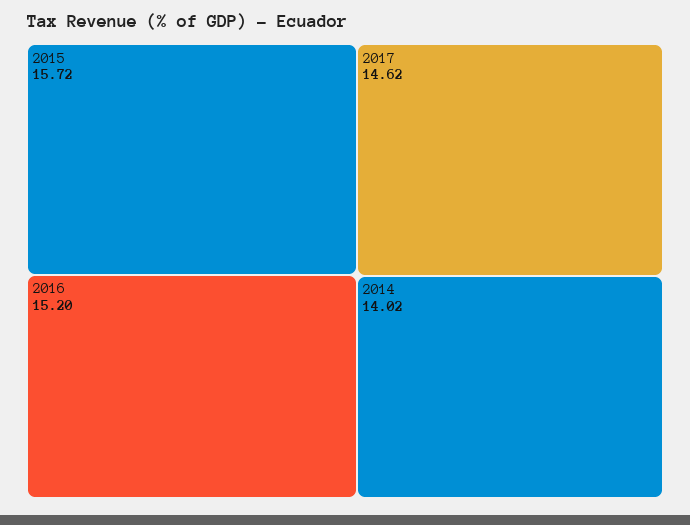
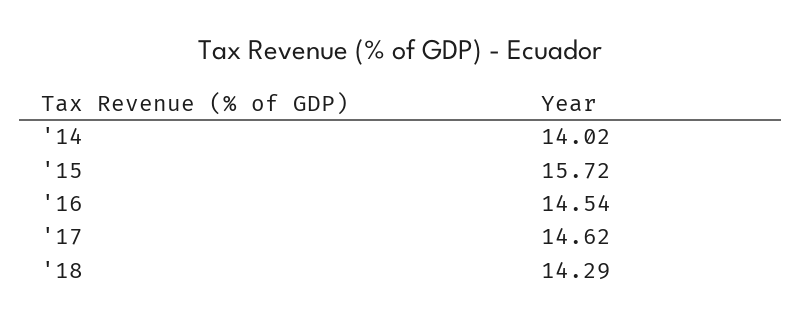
2016: 15.2 -> 14.54
'18: none -> 14.29

